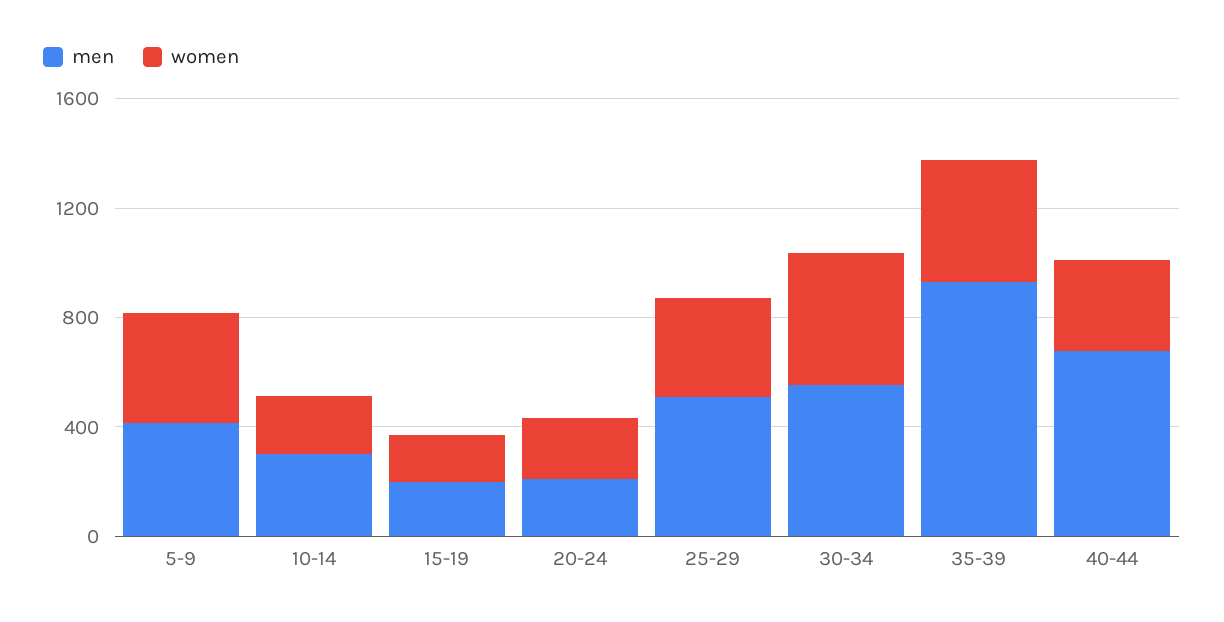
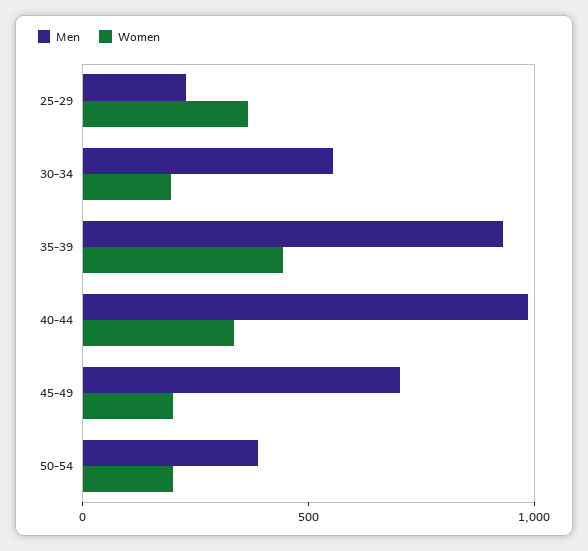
men, 5-9: 400 -> none
women, 5-9: 400 -> none
men, 10-14: 300 -> none
women, 10-14: 200 -> none
men, 15-19: 200 -> none
women, 15-19: 200 -> none
men, 20-24: 200 -> none
women, 20-24: 200 -> none
men, 25-29: 500 -> 200
women, 30-34: 500 -> 200
men, 40-44: 700 -> 1000
men, 45-49: none -> 700
women, 45-49: none -> 200
men, 50-54: none -> 400
women, 50-54: none -> 200

